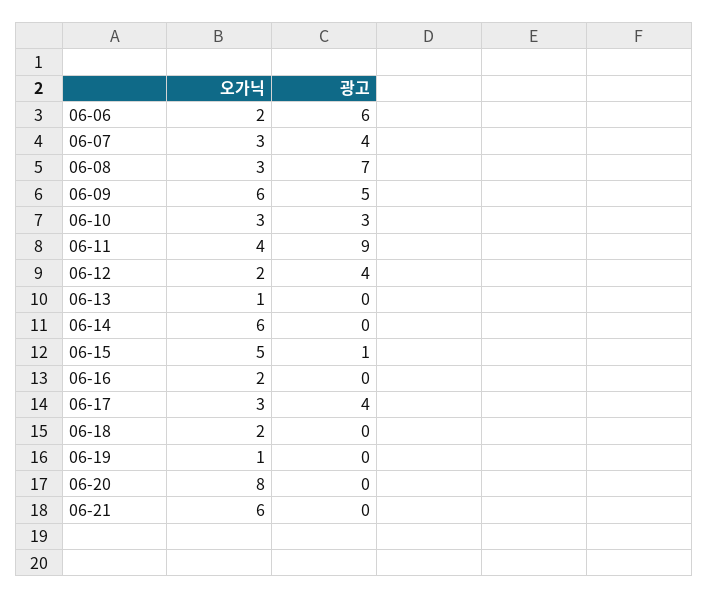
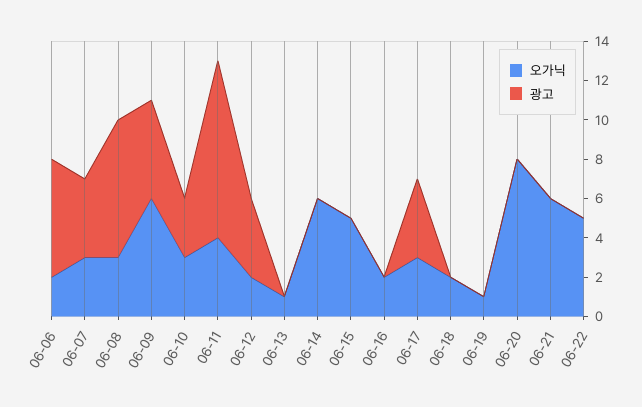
광고, 06-15: 1 -> 0
오가닉, 06-22: none -> 5
광고, 06-22: none -> 0

